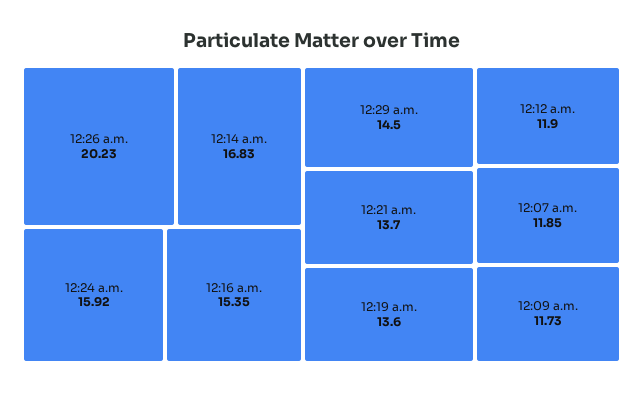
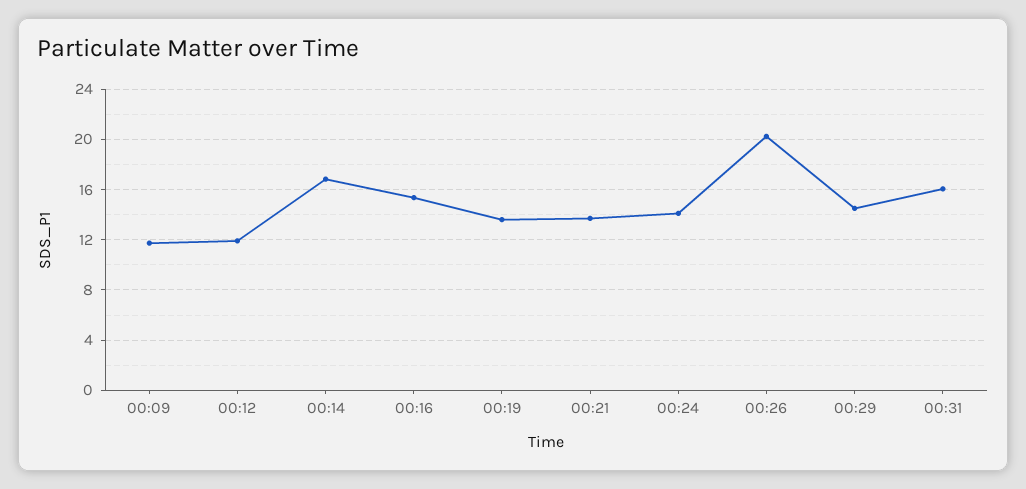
12:24 a.m.: 15.92 -> 14
12:07 a.m.: 11.85 -> none
00:31: none -> 16

